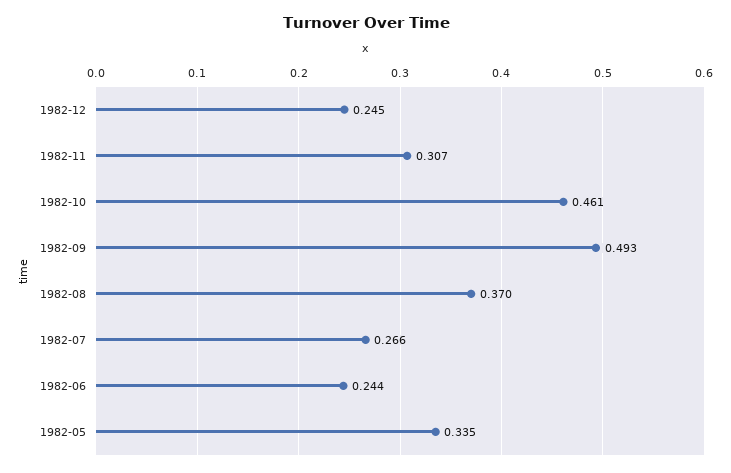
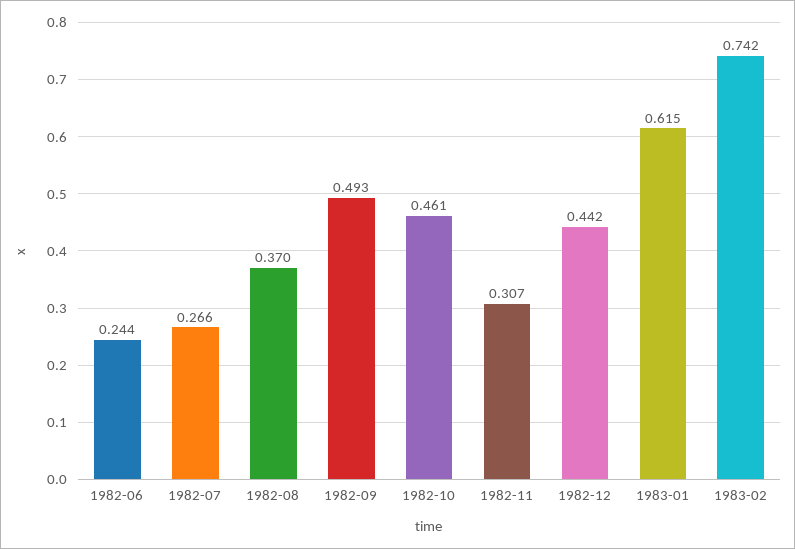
1982-12: 0.245 -> 0.442
1982-05: 0.335 -> none
1983-01: none -> 0.615
1983-02: none -> 0.742

